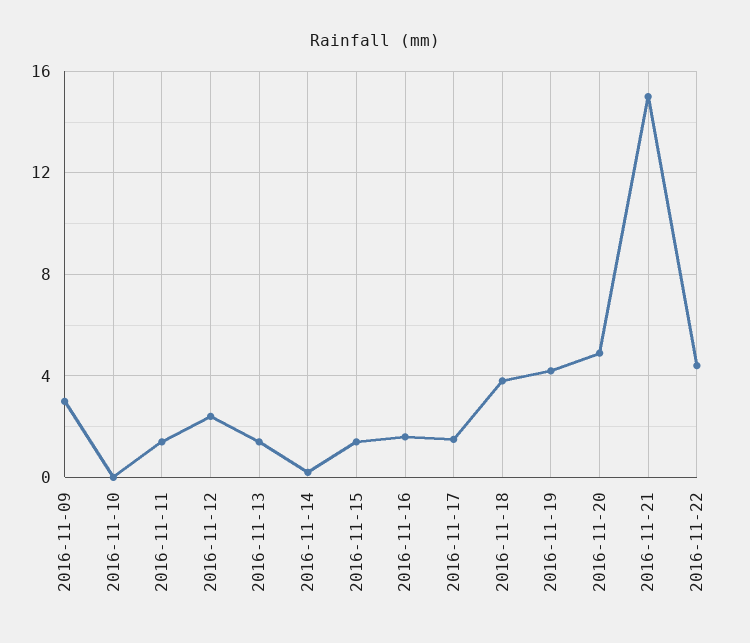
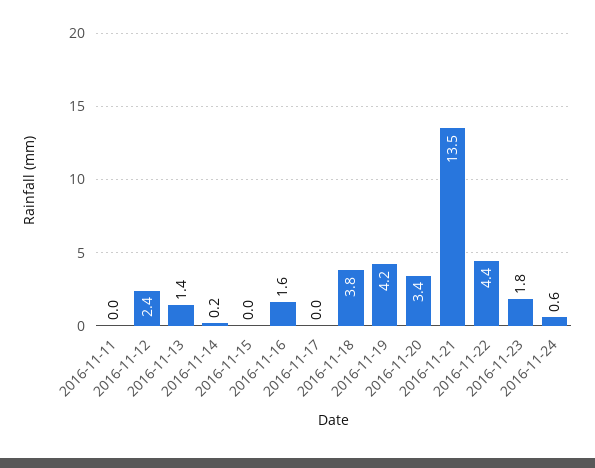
2016-11-09: 3 -> none
2016-11-10: 0 -> none
2016-11-11: 1.5 -> 0
2016-11-15: 1.5 -> 0
2016-11-17: 1.5 -> 0
2016-11-20: 5 -> 3.4
2016-11-21: 15 -> 13.5
2016-11-23: none -> 1.8
2016-11-24: none -> 0.6

